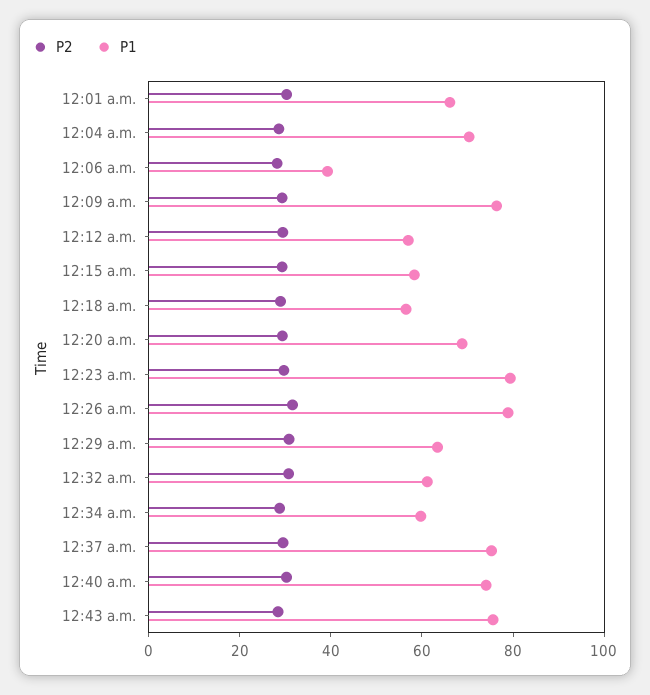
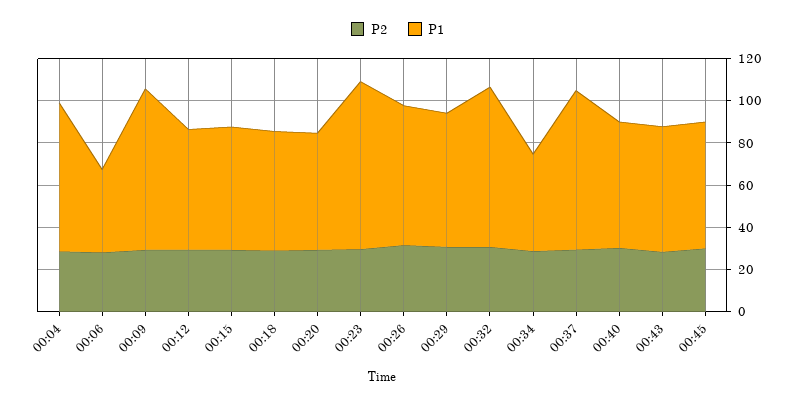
P2, 12:01 a.m.: 30 -> none
P1, 12:01 a.m.: 65 -> none
P1, 12:20 a.m.: 70 -> 55
P1, 12:26 a.m.: 80 -> 65
P1, 12:32 a.m.: 60 -> 75
P1, 12:34 a.m.: 60 -> 45
P1, 12:40 a.m.: 75 -> 60
P1, 12:43 a.m.: 75 -> 60
P2, 00:45: none -> 30
P1, 00:45: none -> 60

